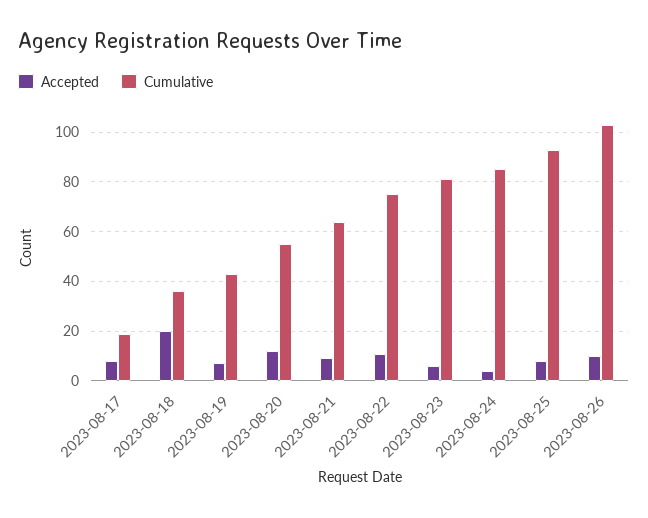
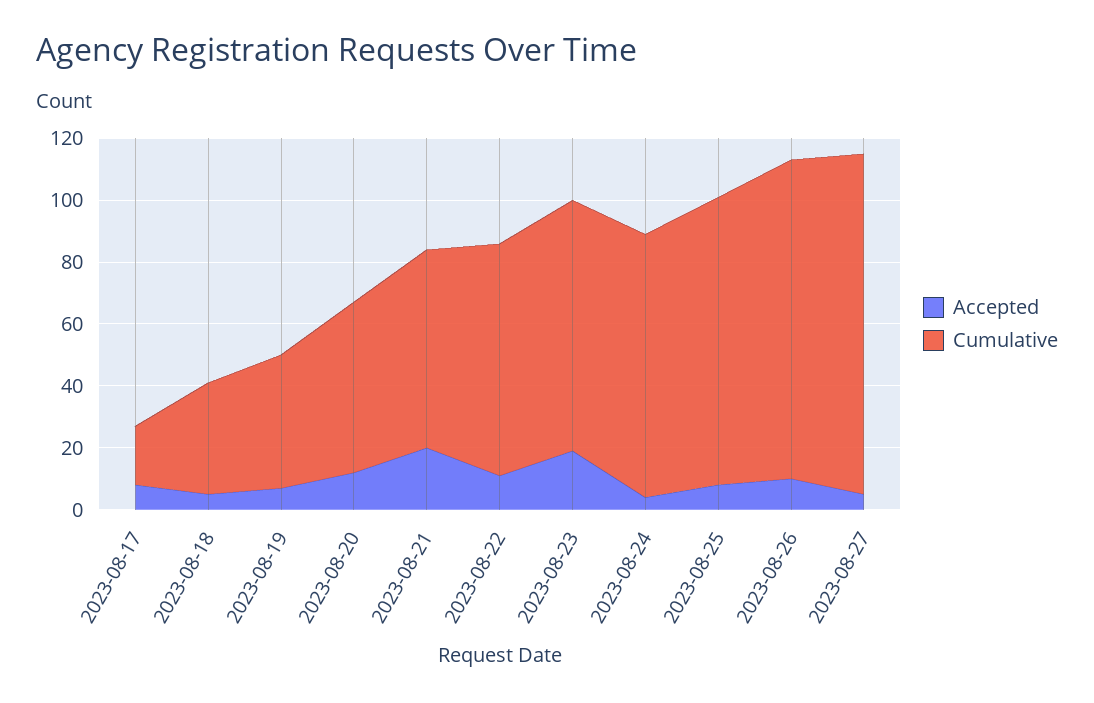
Accepted, 2023-08-18: 20 -> 5
Accepted, 2023-08-21: 10 -> 20
Accepted, 2023-08-23: 5 -> 20
Accepted, 2023-08-27: none -> 5
Cumulative, 2023-08-27: none -> 110

